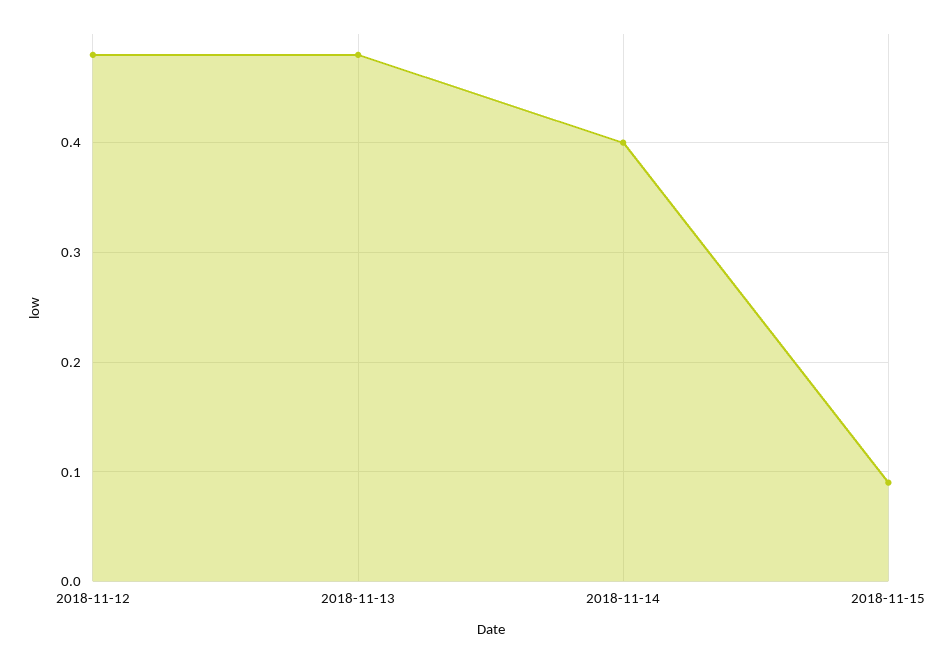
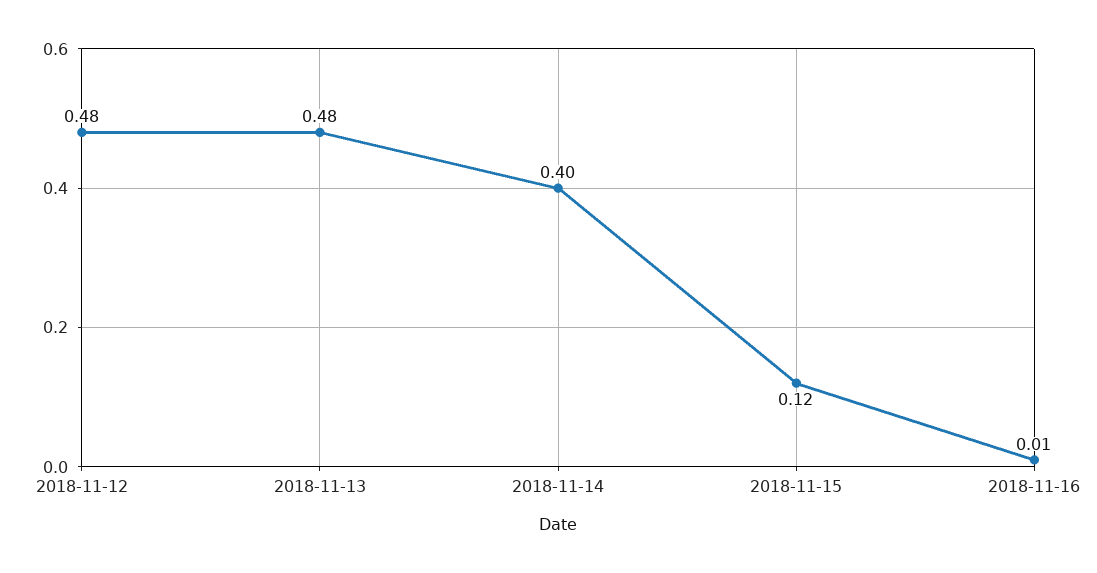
2018-11-15: 0.09 -> 0.12
2018-11-16: none -> 0.01

